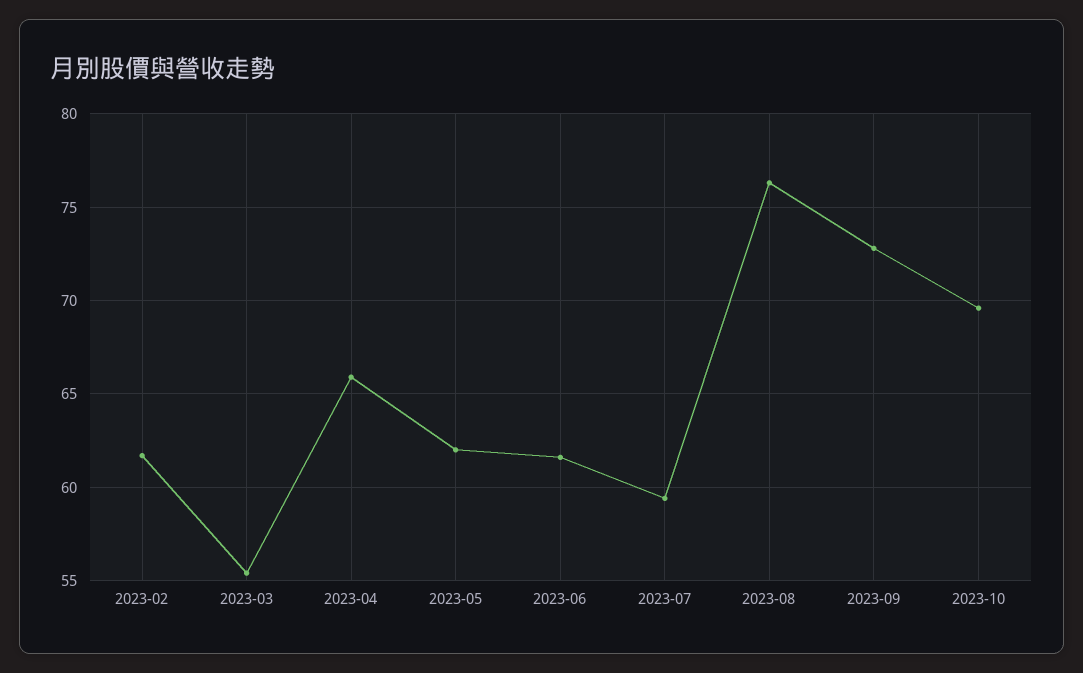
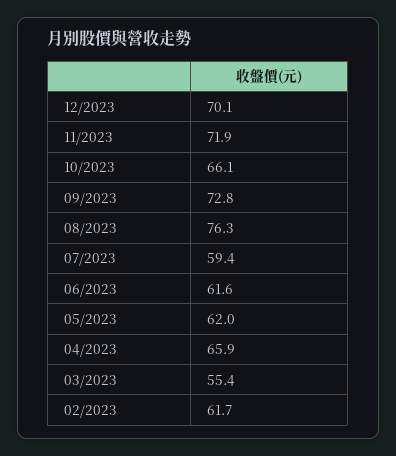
2023-10: 69.5 -> 66.1
12/2023: none -> 70.1
11/2023: none -> 71.9

